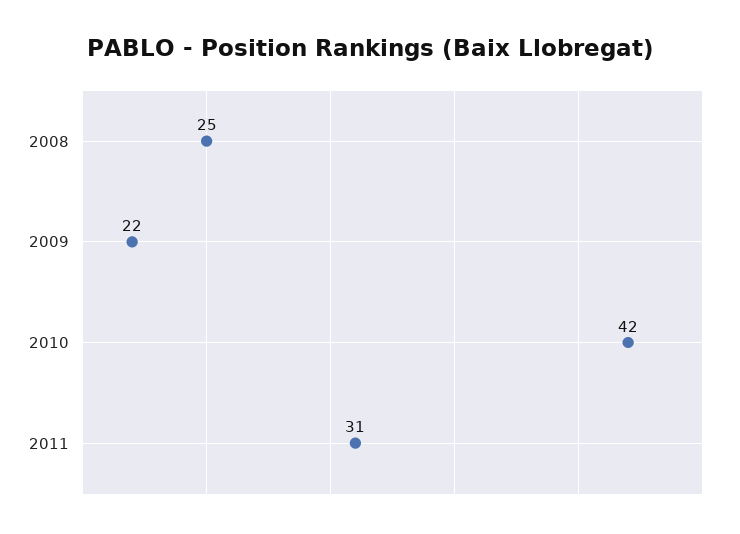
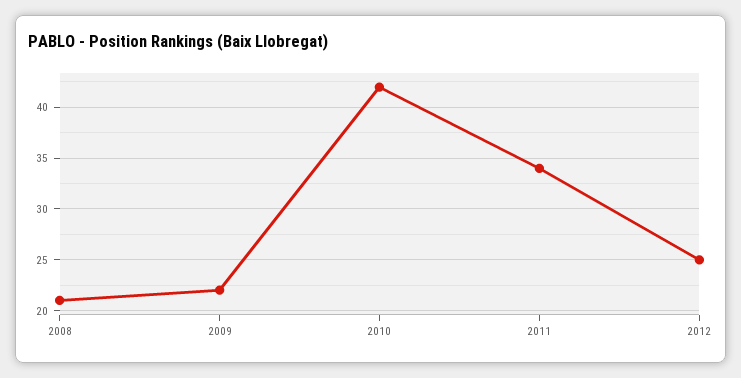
2008: 25 -> 21
2011: 31 -> 34
2012: none -> 25

